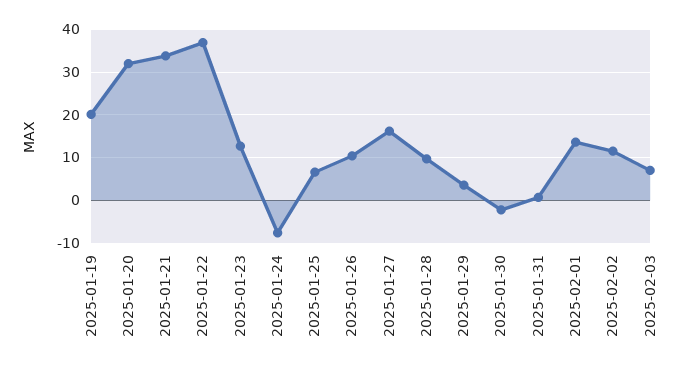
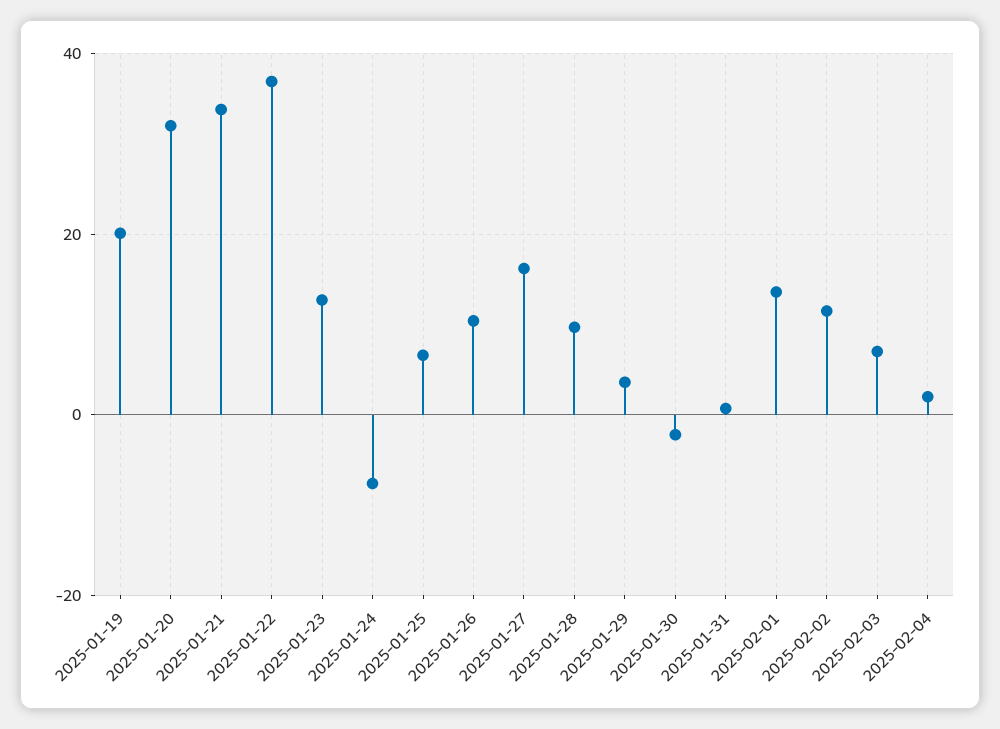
2025-02-04: none -> 2

